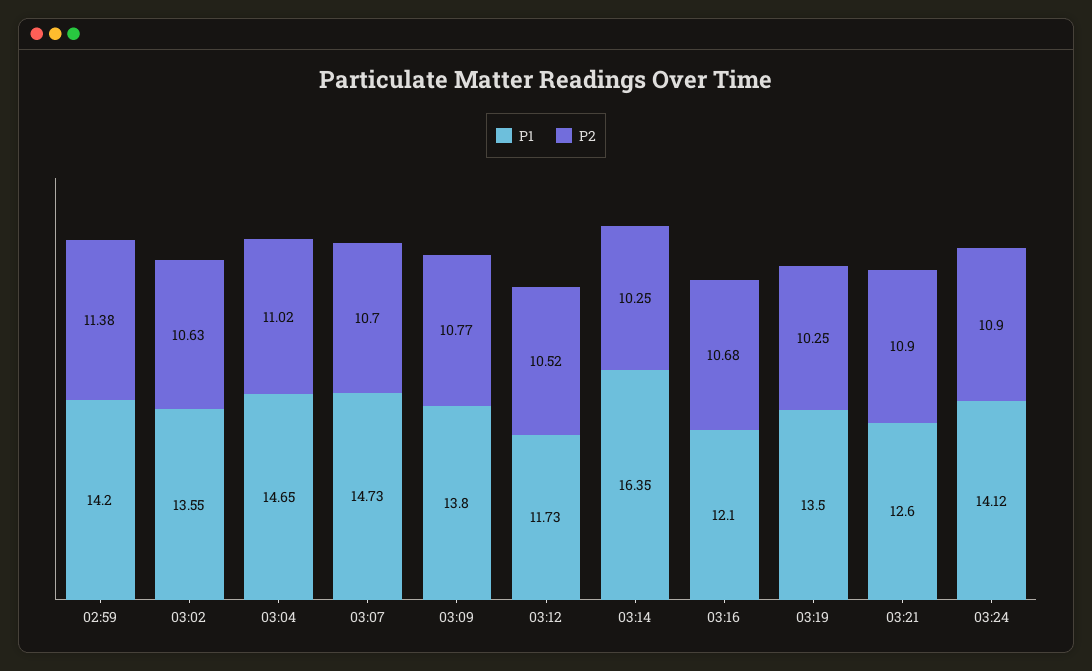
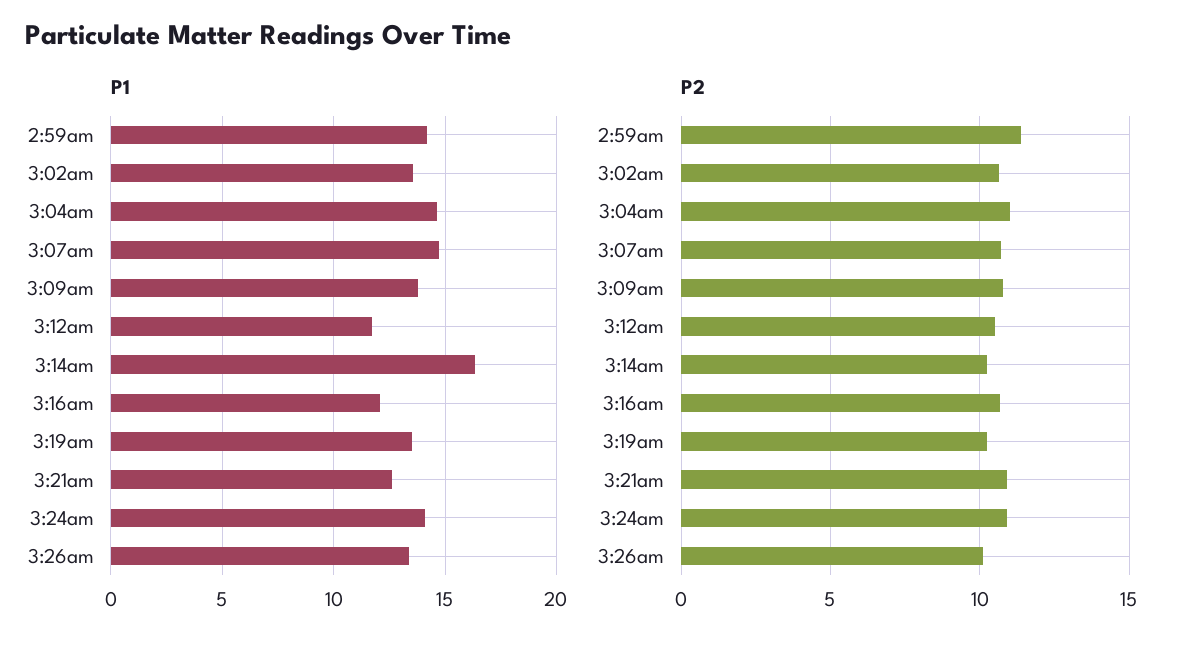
P1, 3:26am: none -> 13.5
P2, 3:26am: none -> 10

